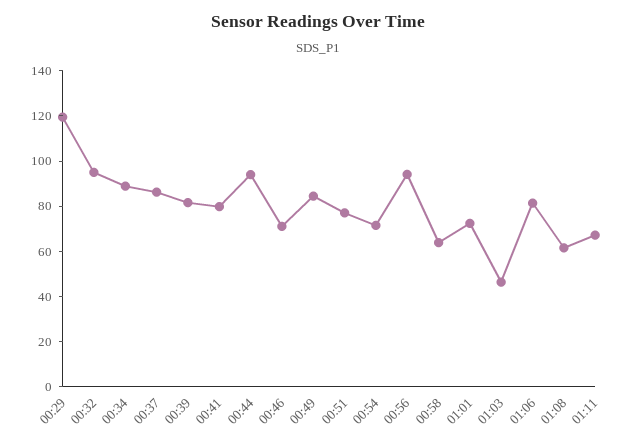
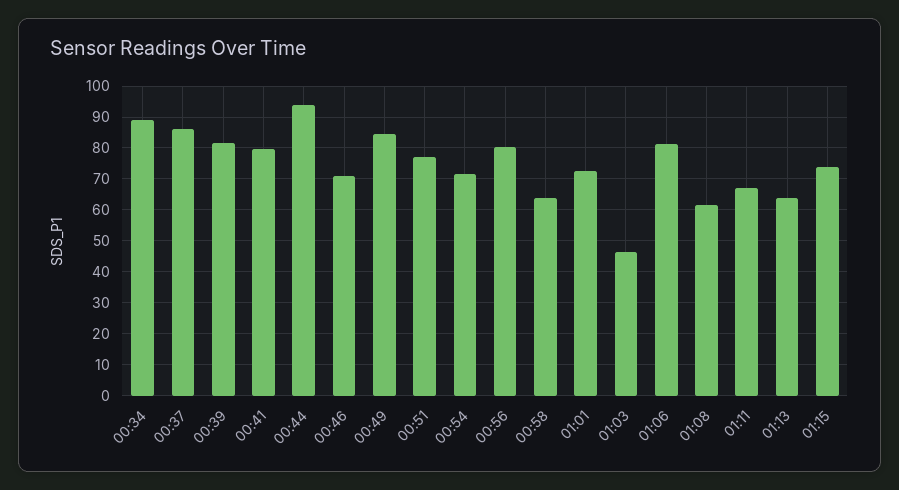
00:29: 120 -> none
00:32: 95 -> none
00:56: 95 -> 80
01:13: none -> 64
01:15: none -> 74

